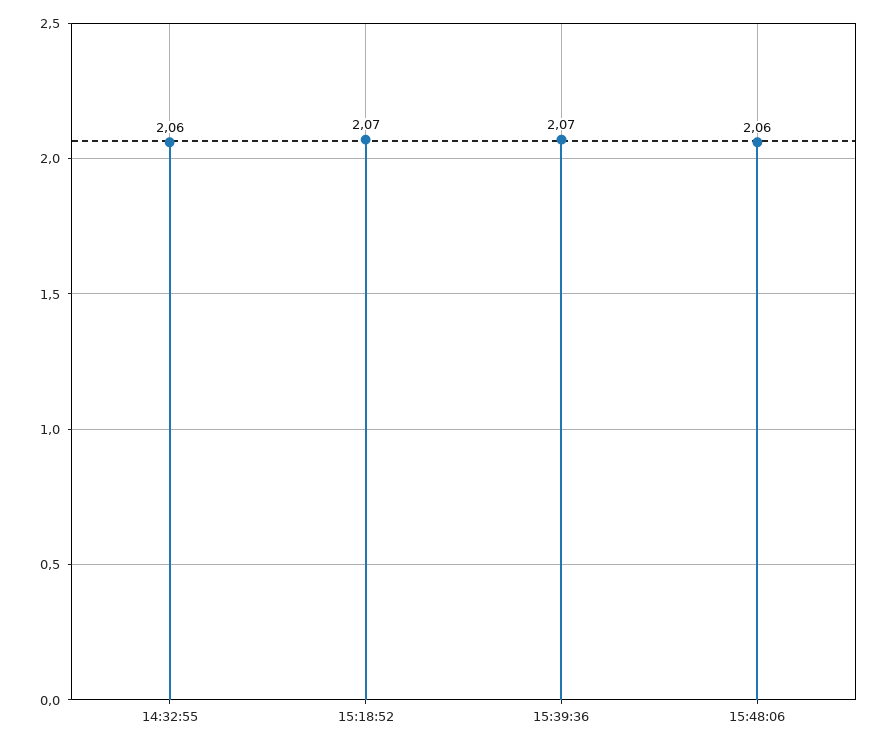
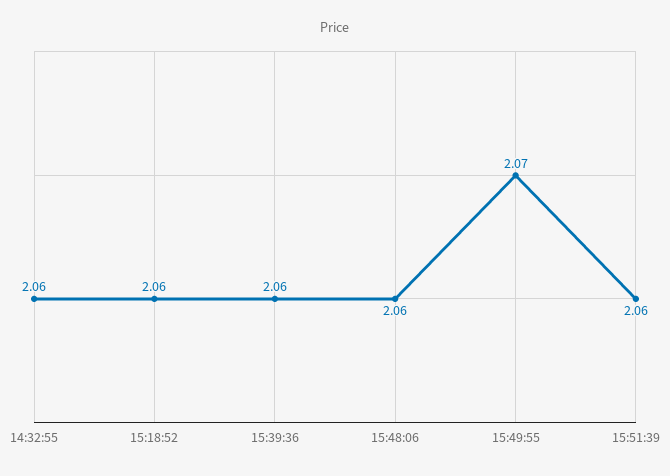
15:18:52: 2.07 -> 2.06
15:39:36: 2.07 -> 2.06
15:49:55: none -> 2.07
15:51:39: none -> 2.06

